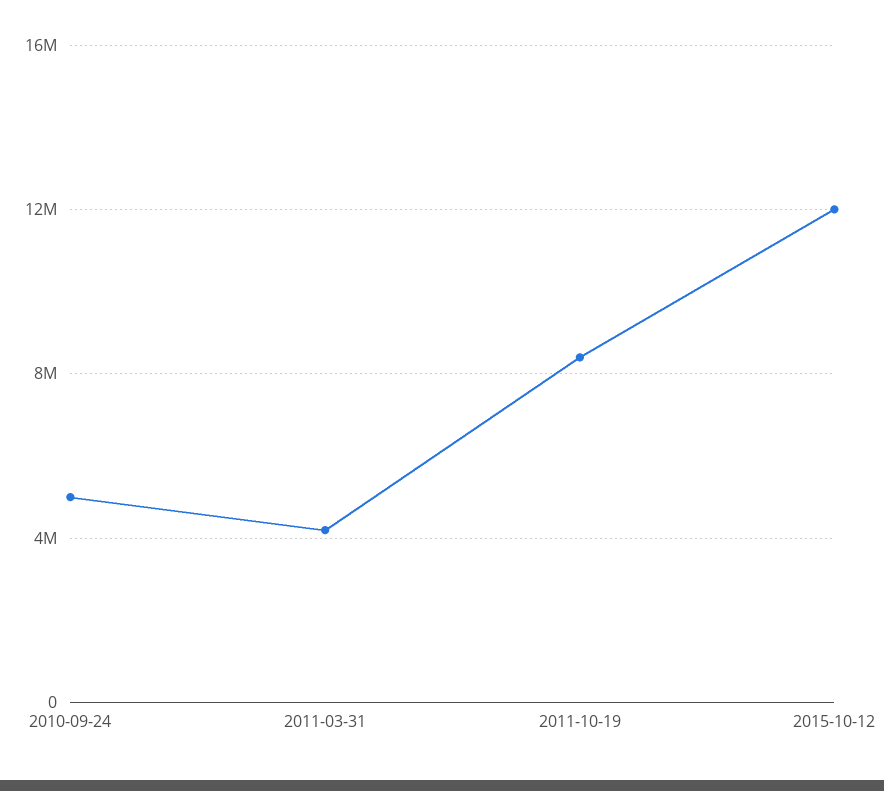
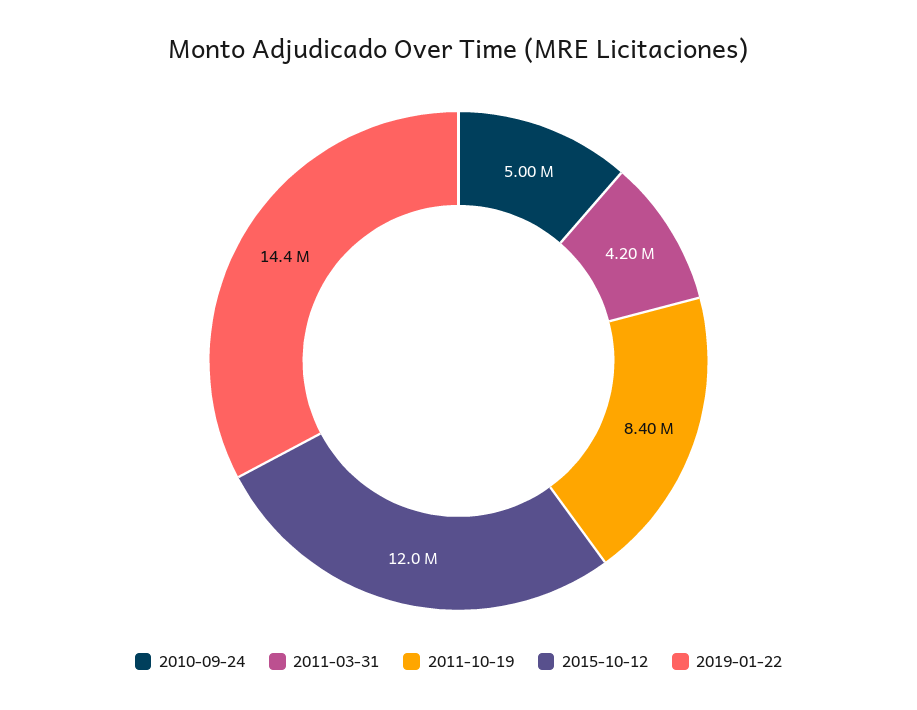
2019-01-22: none -> 14400000

